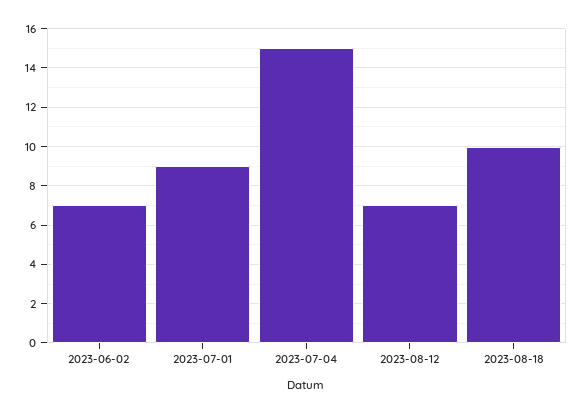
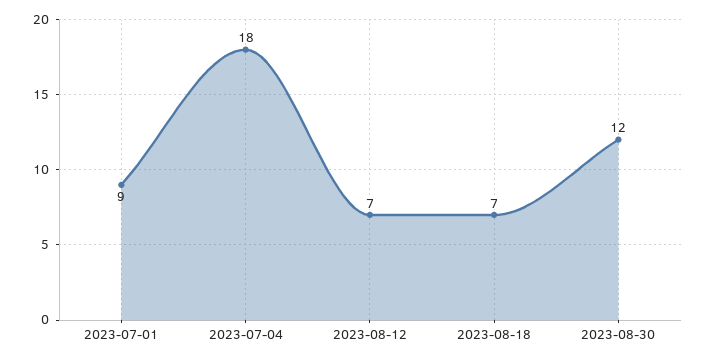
2023-06-02: 7 -> none
2023-07-04: 15 -> 18
2023-08-18: 10 -> 7
2023-08-30: none -> 12

